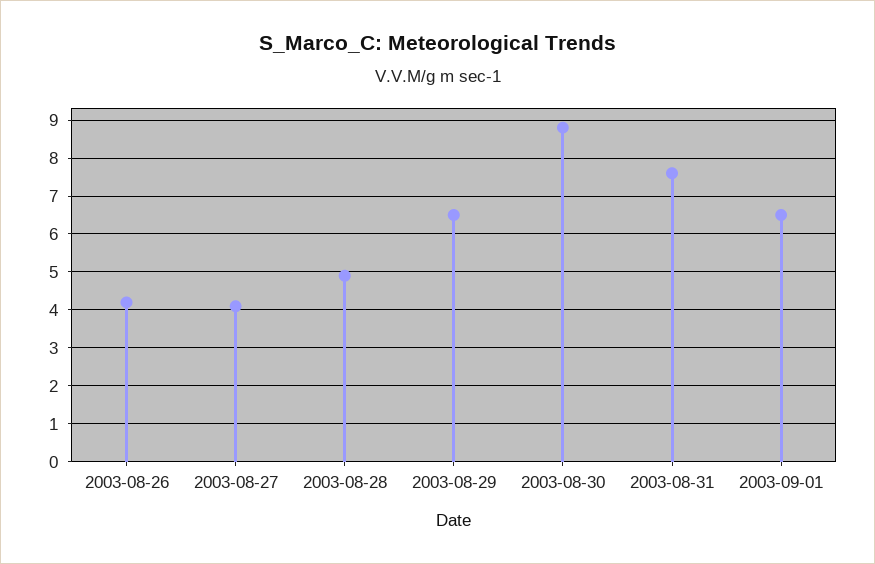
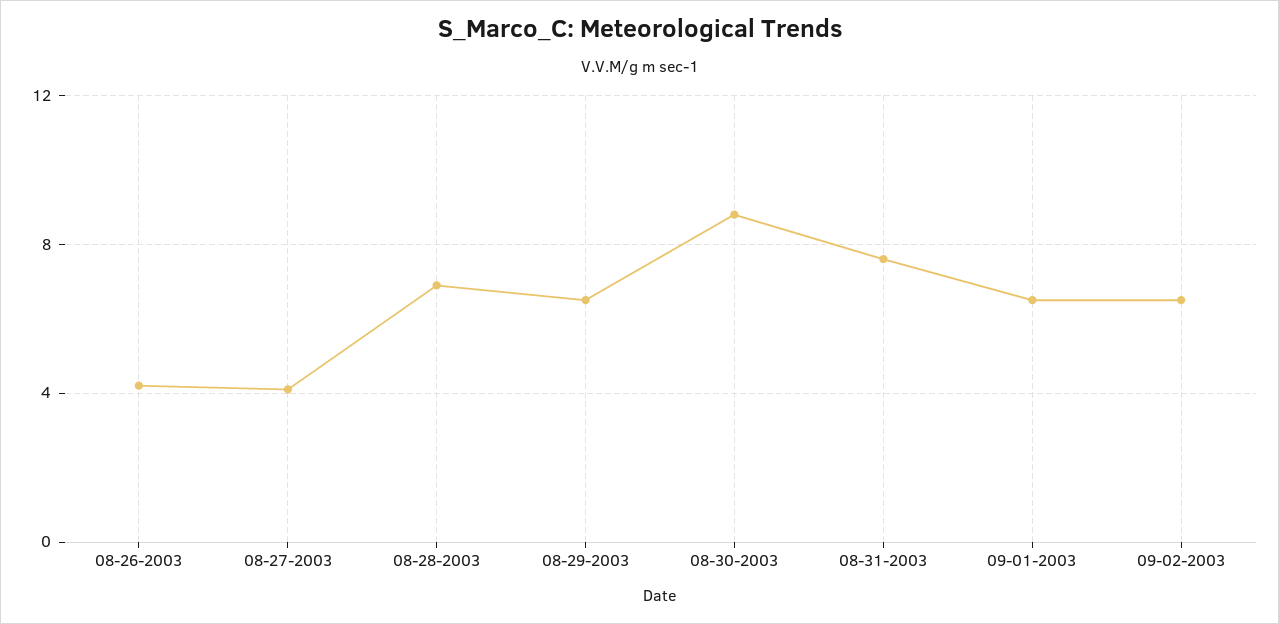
2003-08-28: 5 -> 7
09-02-2003: none -> 6.5

